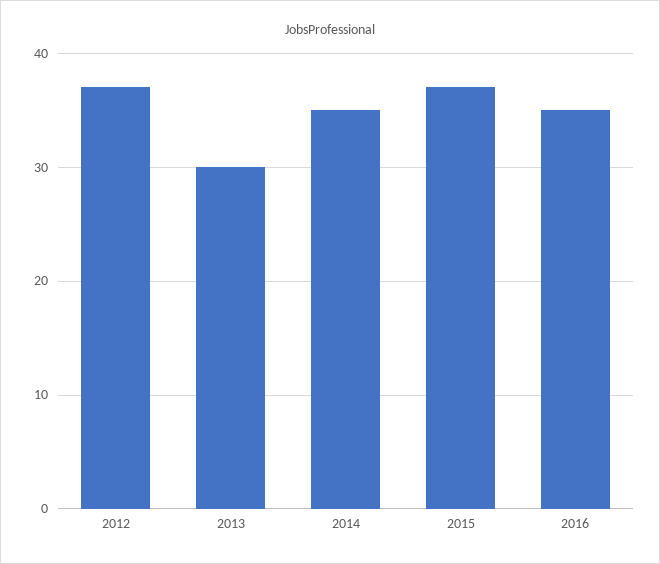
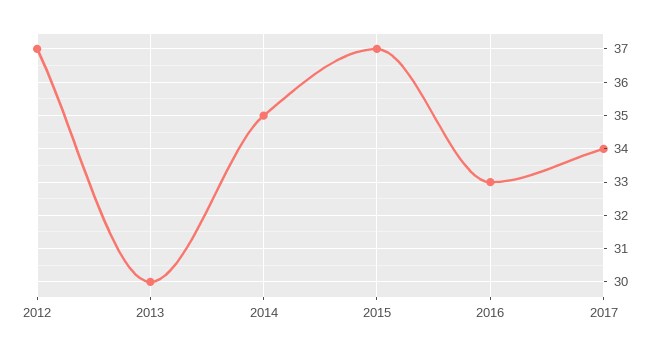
2016: 35 -> 33
2017: none -> 34

